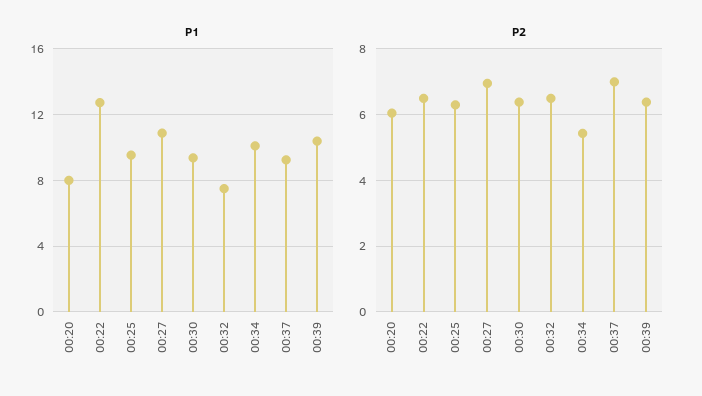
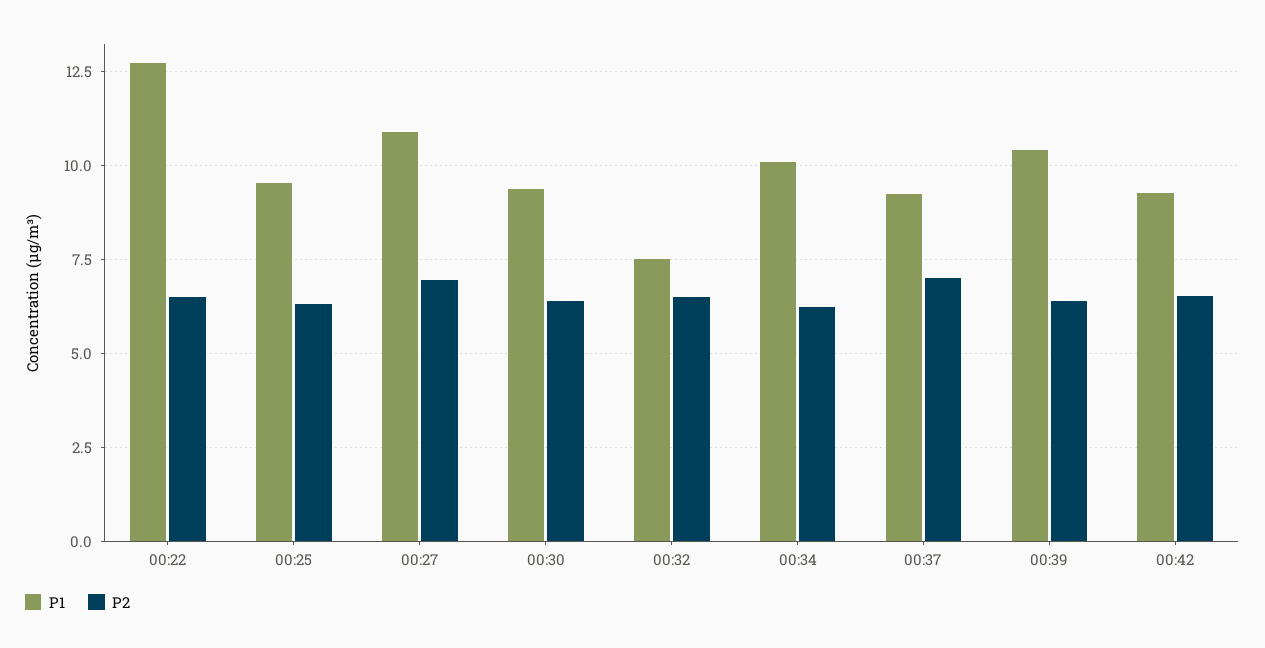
P1, 00:20: 8 -> none
P2, 00:20: 6 -> none
P2, 00:34: 5.4 -> 6.25
P1, 00:42: none -> 9.25
P2, 00:42: none -> 6.5

